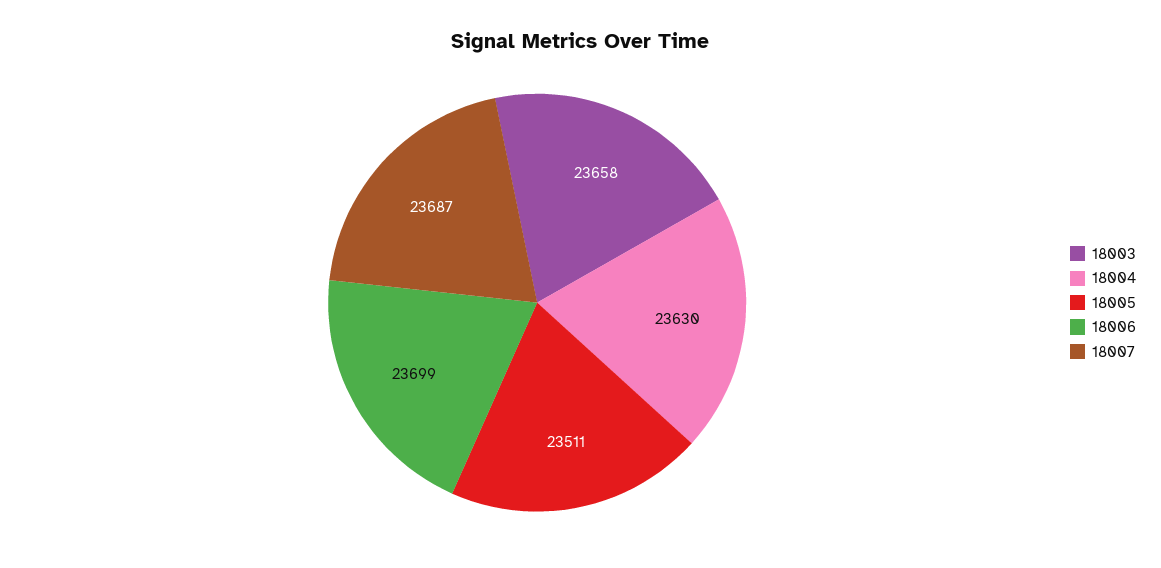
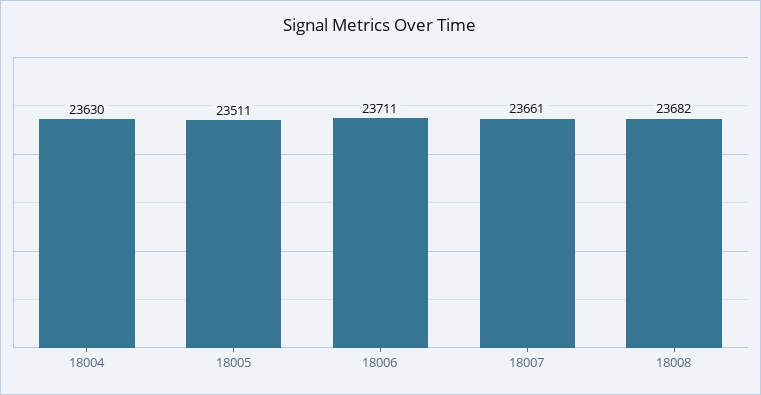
18003: 23658 -> none
18006: 23699 -> 23711
18007: 23687 -> 23661
18008: none -> 23682

